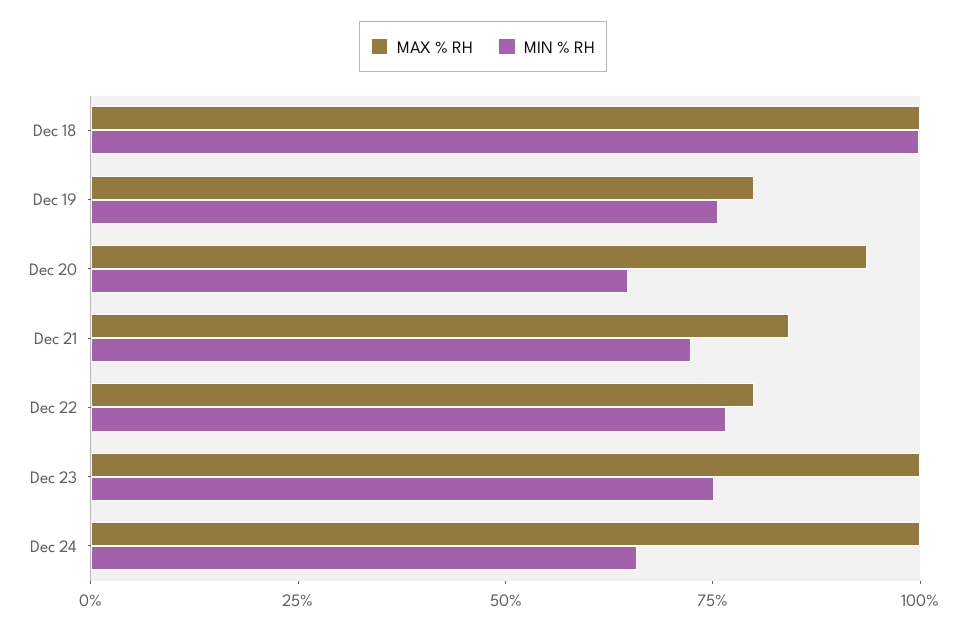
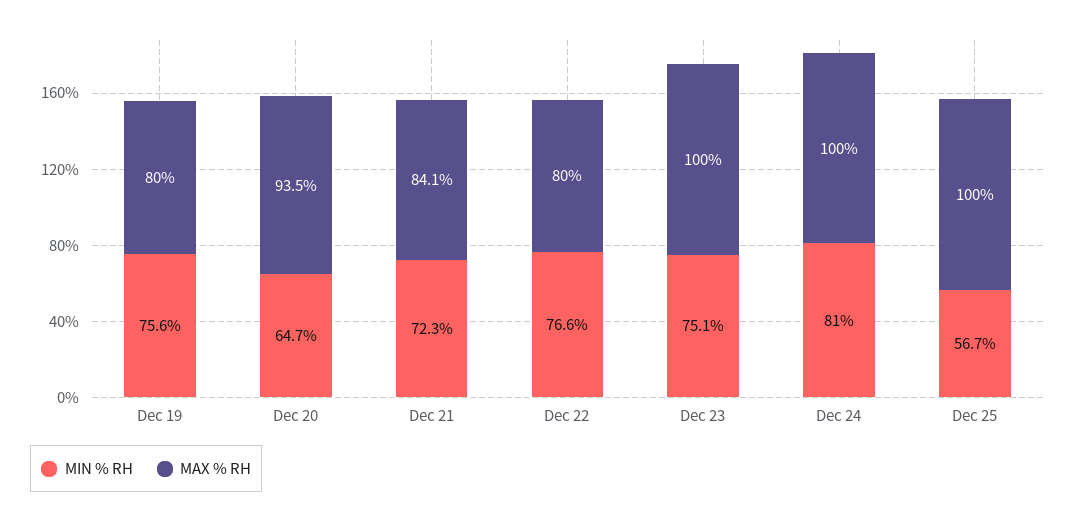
MAX % RH, Dec 18: 100 -> none
MIN % RH, Dec 18: 100 -> none
MIN % RH, Dec 24: 65 -> 81
MIN % RH, Dec 25: none -> 56.7
MAX % RH, Dec 25: none -> 100

